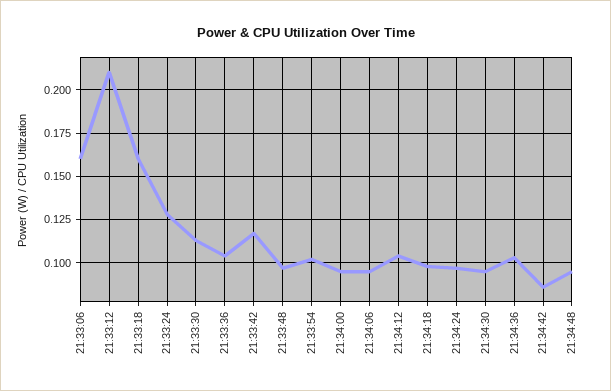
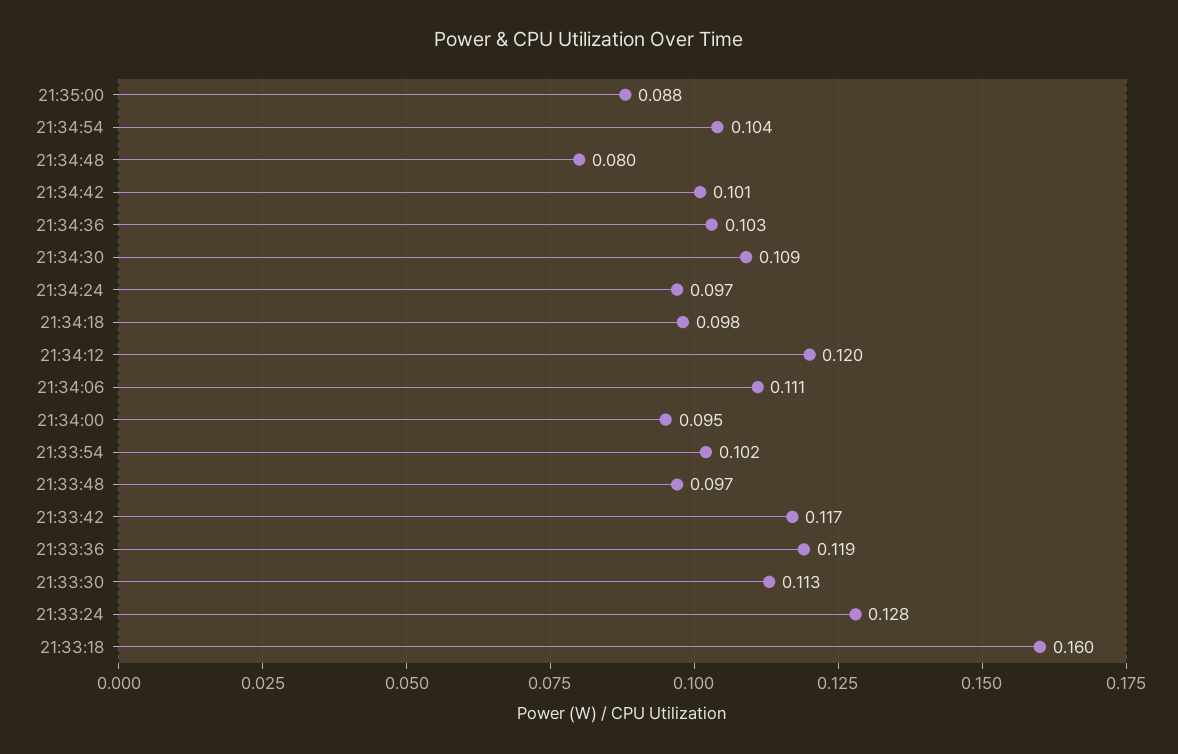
21:33:06: 0.16 -> none
21:33:12: 0.21 -> none
21:33:36: 0.105 -> 0.119
21:34:06: 0.095 -> 0.111
21:34:12: 0.105 -> 0.12
21:34:30: 0.095 -> 0.109
21:34:42: 0.085 -> 0.101
21:34:48: 0.095 -> 0.08
21:35:00: none -> 0.088
21:34:54: none -> 0.104

